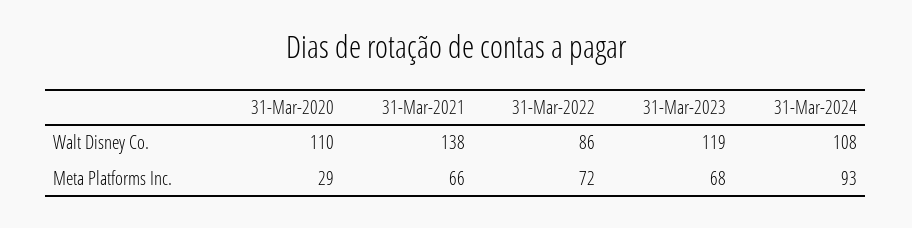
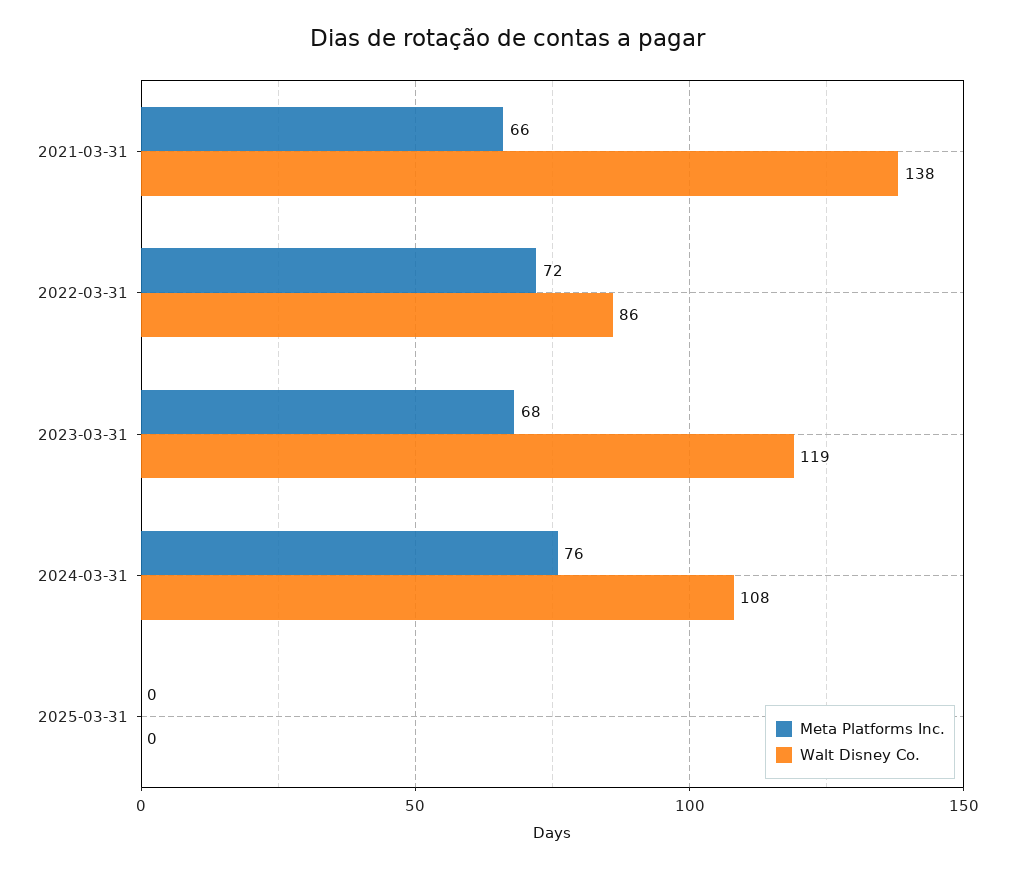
Walt Disney Co., 31-Mar-2020: 110 -> none
Meta Platforms Inc., 31-Mar-2020: 29 -> none
Meta Platforms Inc., 31-Mar-2024: 93 -> 76
Meta Platforms Inc., 2025-03-31: none -> 0
Walt Disney Co., 2025-03-31: none -> 0

